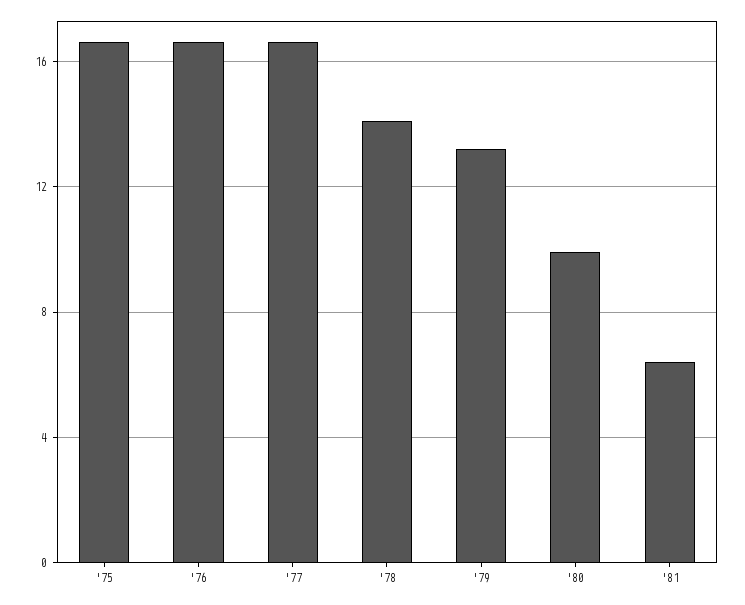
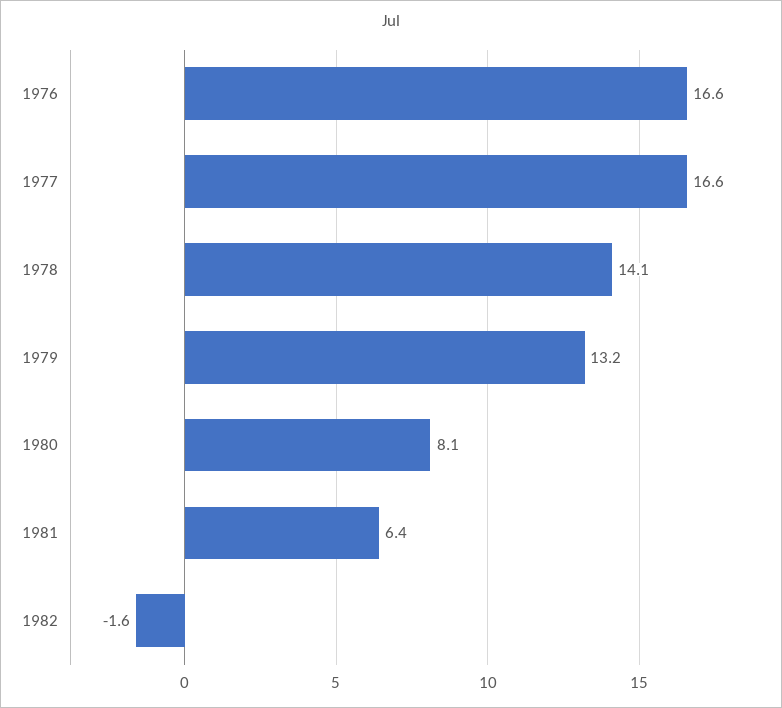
'75: 16.5 -> none
'80: 10 -> 8.1
1982: none -> -1.6

